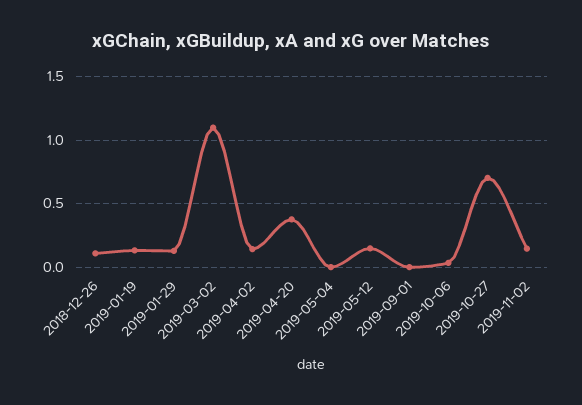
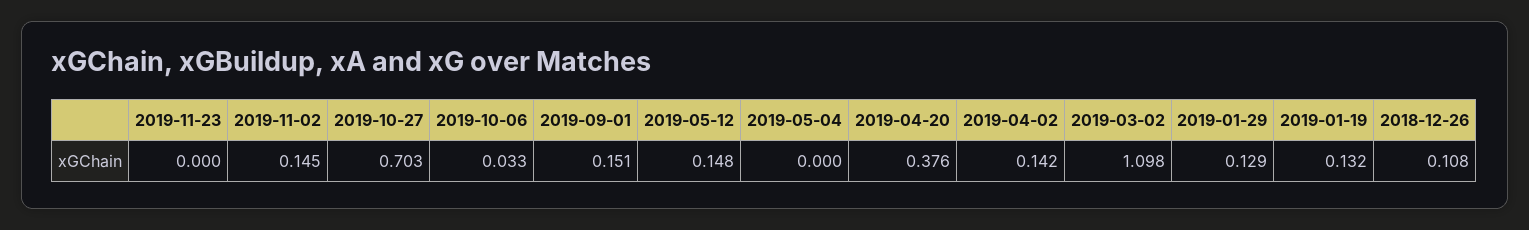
2019-09-01: 0 -> 0.151
2019-11-23: none -> 0

